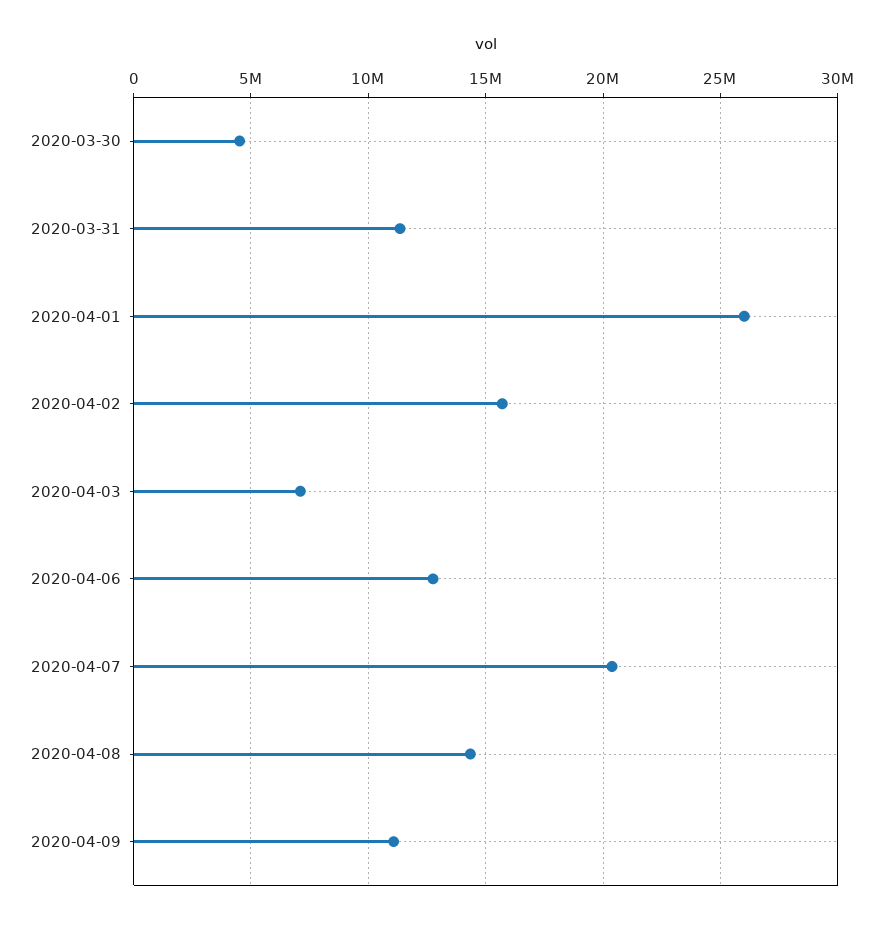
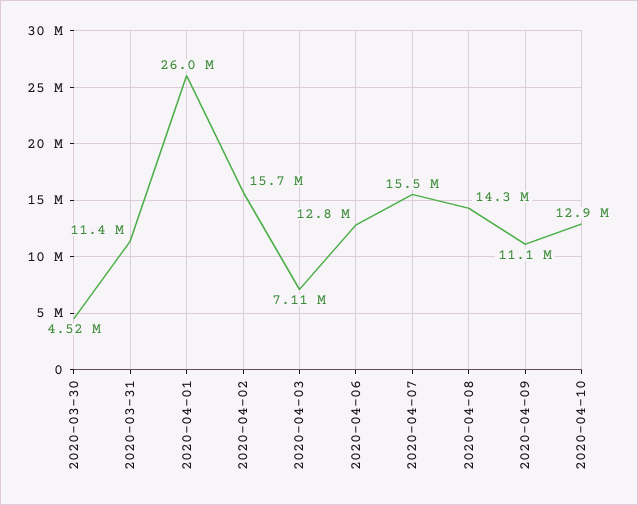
2020-04-07: 20500000 -> 15500000
2020-04-10: none -> 12900000

